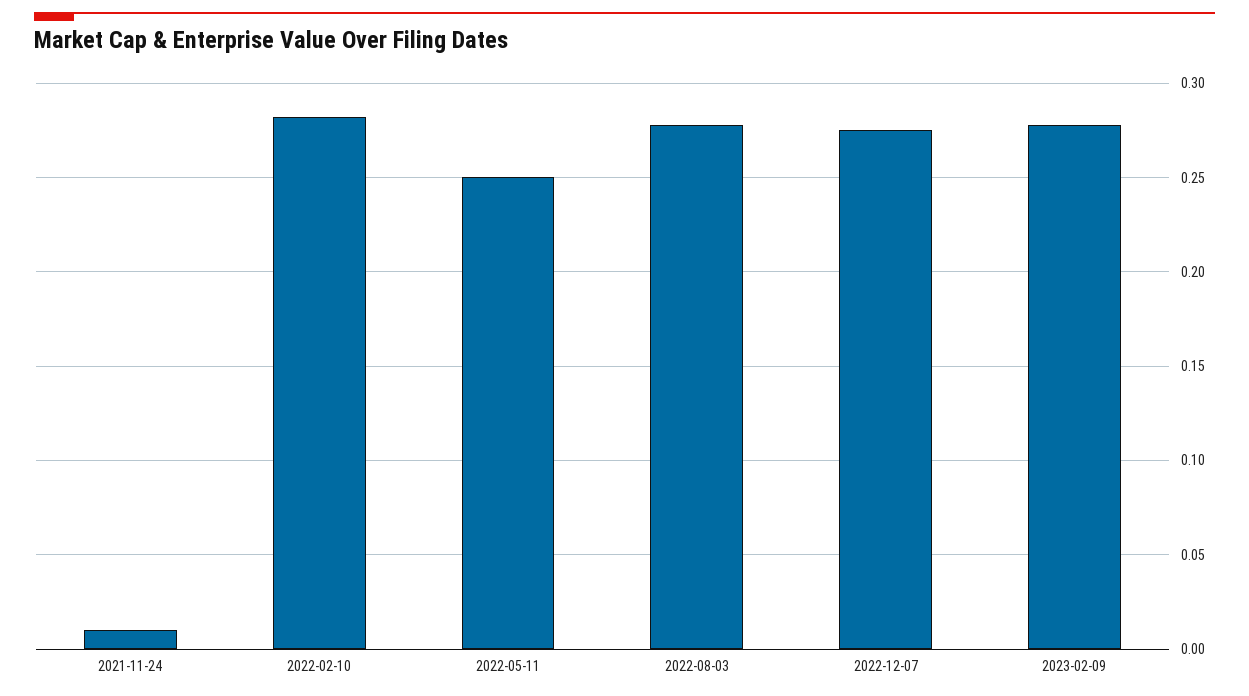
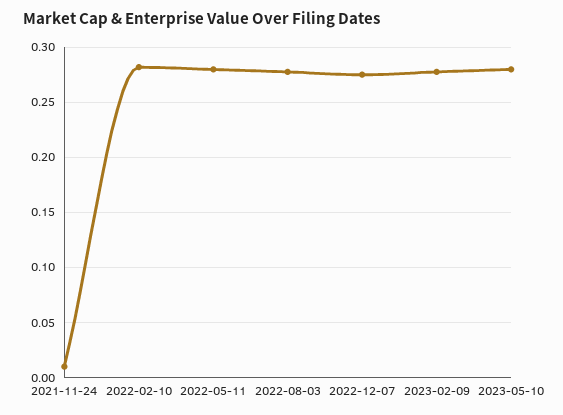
2022-05-11: 0.25 -> 0.28
2023-05-10: none -> 0.28

